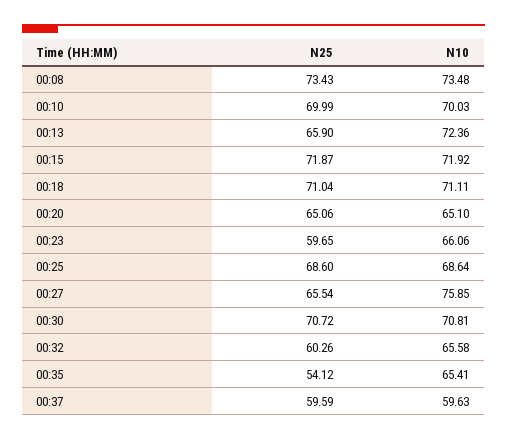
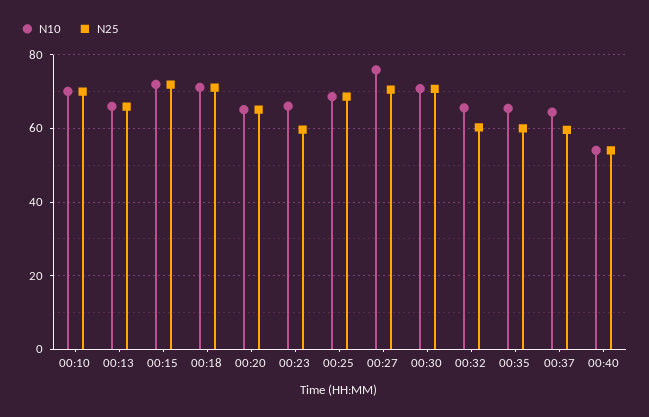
N25, 00:08: 73.43 -> none
N10, 00:08: 73.48 -> none
N10, 00:13: 72.36 -> 66
N25, 00:27: 65.54 -> 70
N25, 00:35: 54.12 -> 60
N10, 00:37: 59.63 -> 64
N10, 00:40: none -> 54
N25, 00:40: none -> 54

